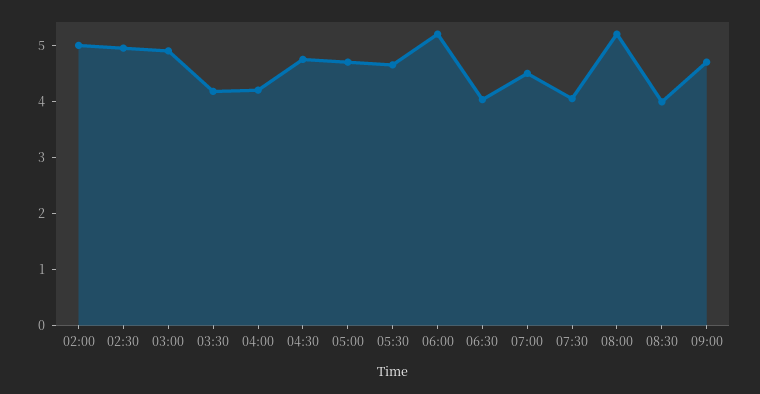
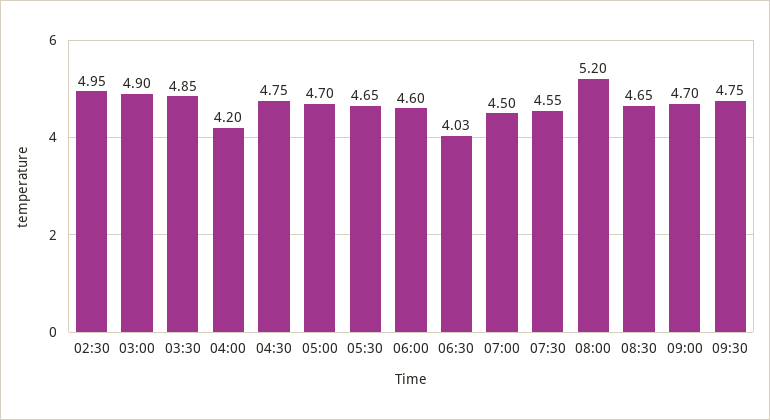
02:00: 5 -> none
03:30: 4.2 -> 4.85
06:00: 5.2 -> 4.6
07:30: 4 -> 4.55
08:30: 4 -> 4.65
09:30: none -> 4.75

